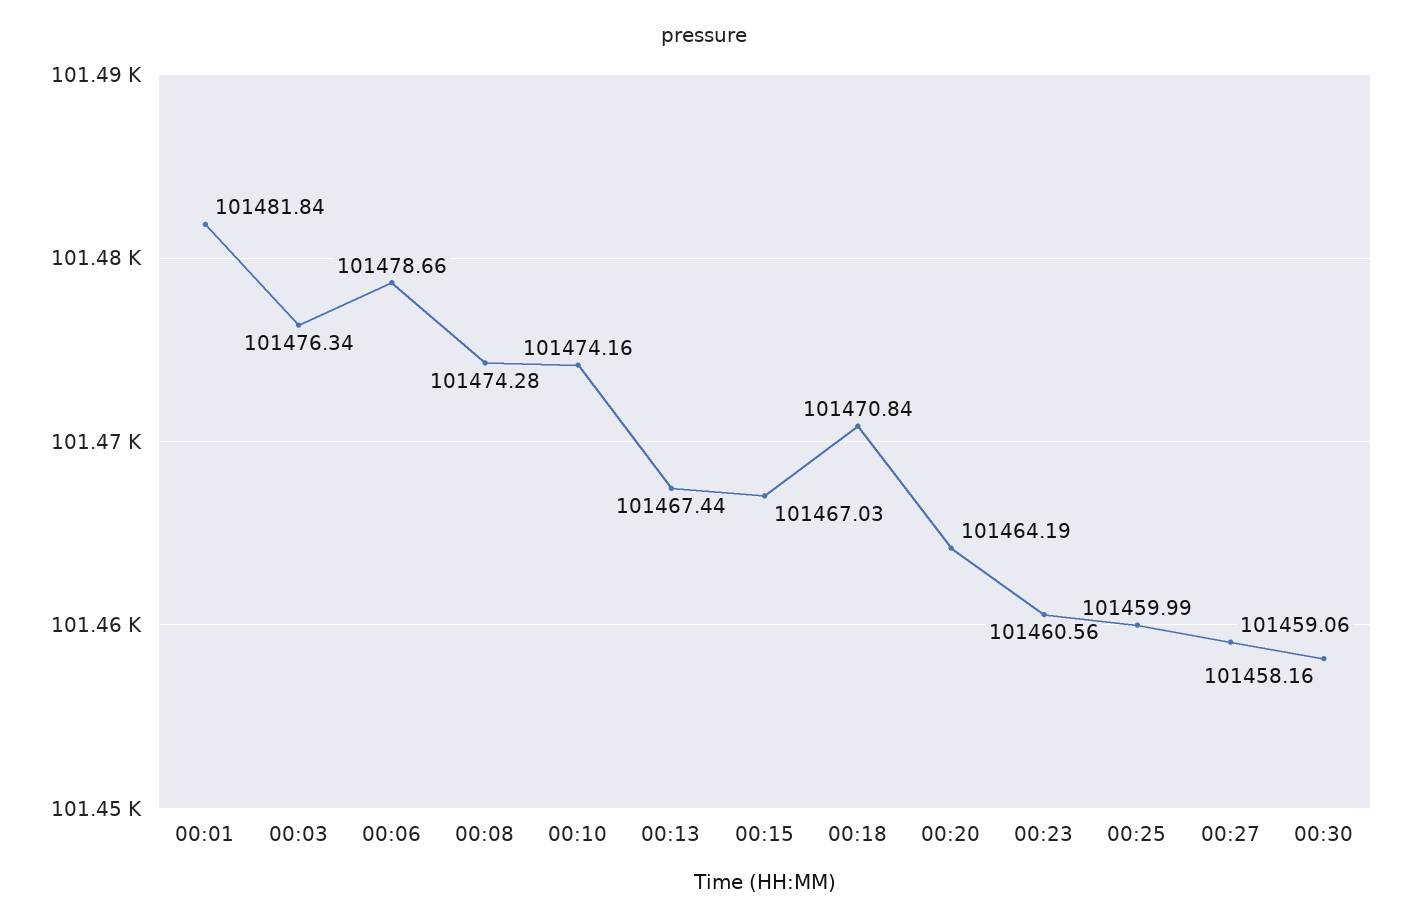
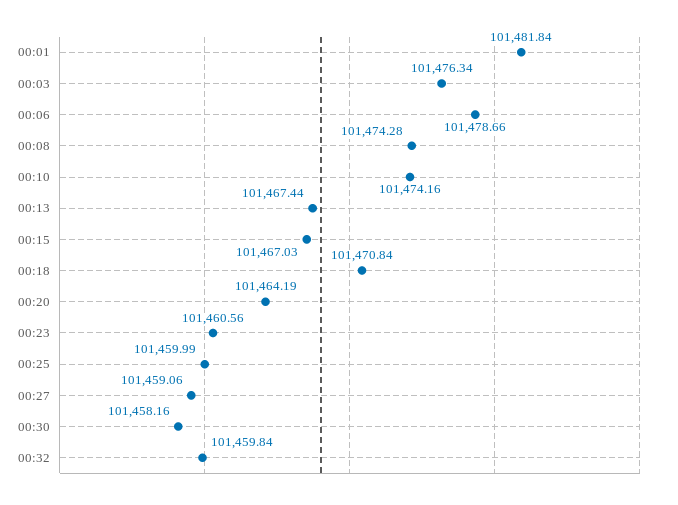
00:32: none -> 101459.84

